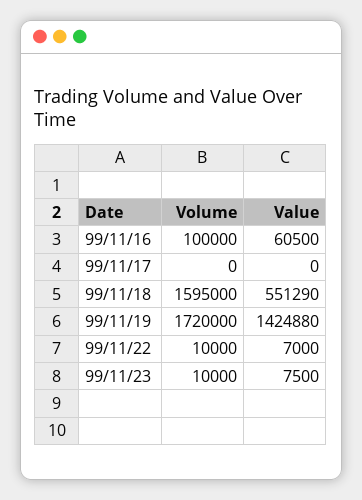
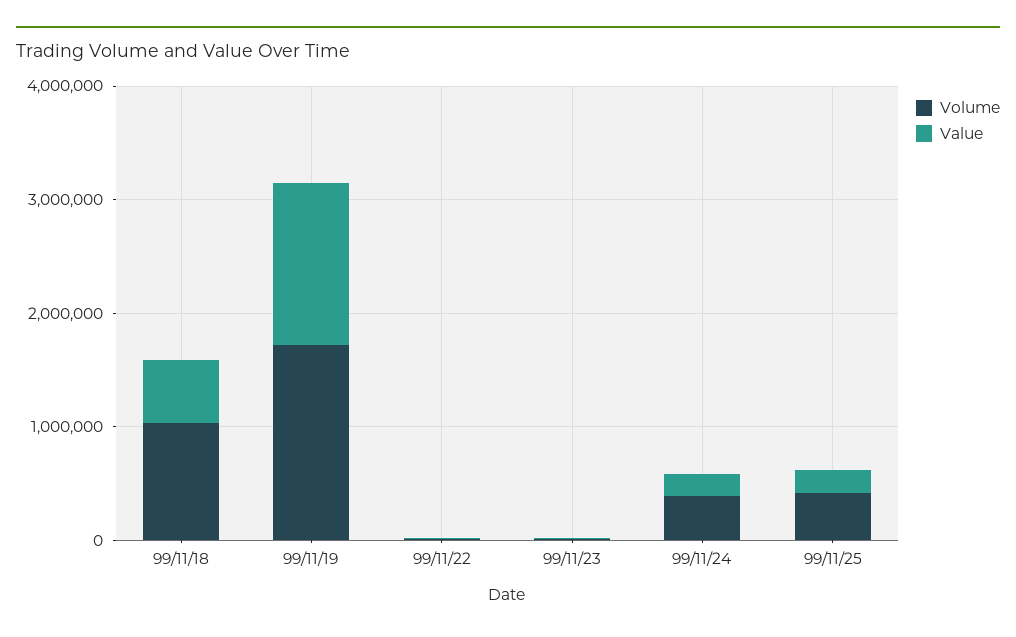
Volume, 99/11/16: 100000 -> none
Value, 99/11/16: 60500 -> none
Volume, 99/11/17: 0 -> none
Value, 99/11/17: 0 -> none
Volume, 99/11/18: 1595000 -> 1000000
Volume, 99/11/24: none -> 400000
Value, 99/11/24: none -> 200000
Volume, 99/11/25: none -> 400000
Value, 99/11/25: none -> 200000

